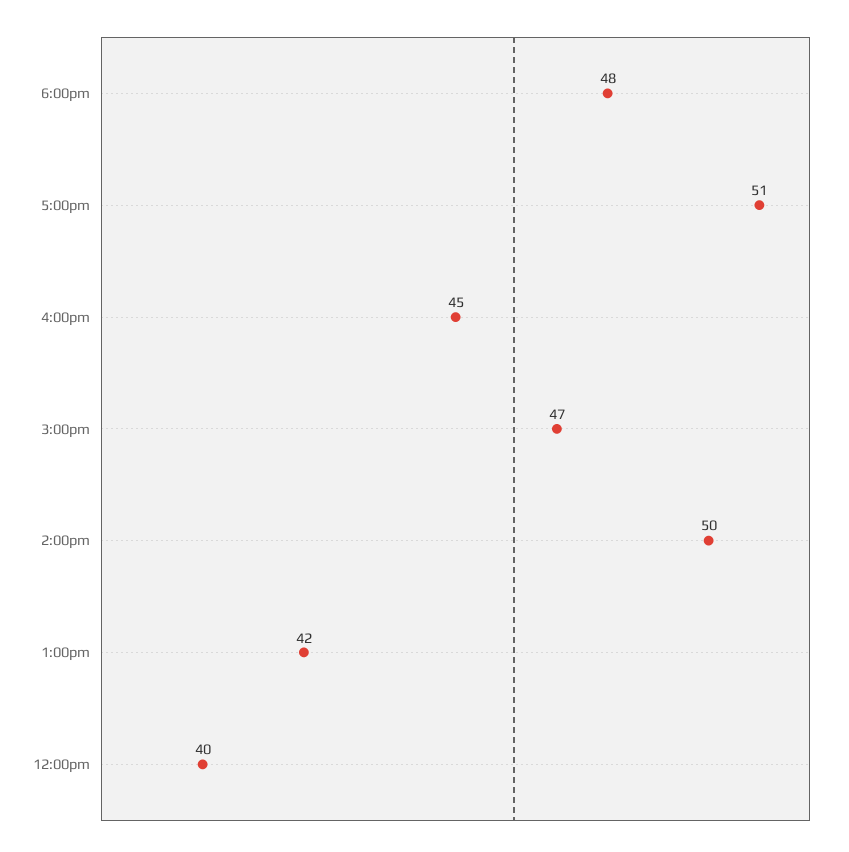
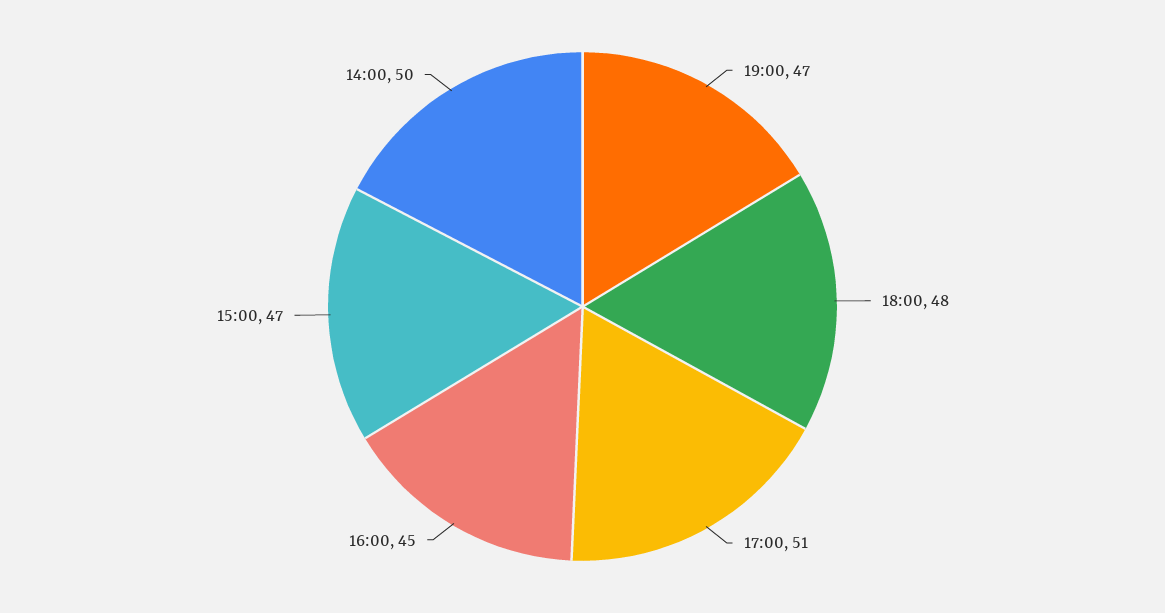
1:00pm: 42 -> none
12:00pm: 40 -> none
19:00: none -> 47

